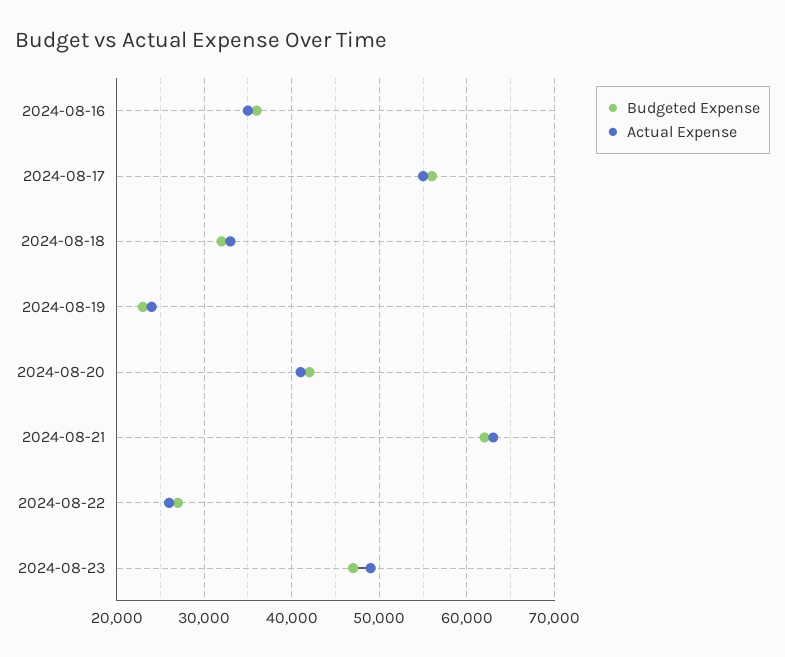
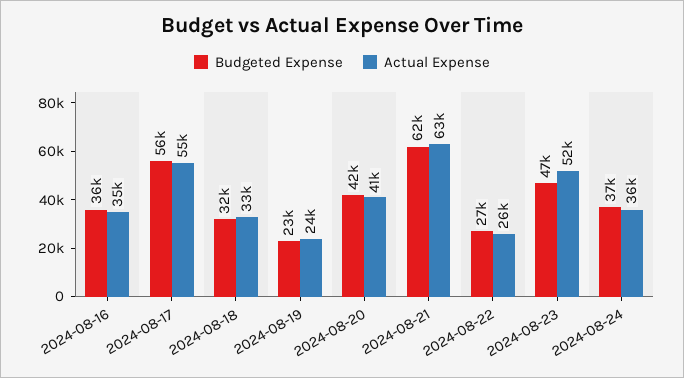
Actual Expense, 2024-08-23: 49000 -> 52000
Budgeted Expense, 2024-08-24: none -> 37000
Actual Expense, 2024-08-24: none -> 36000

